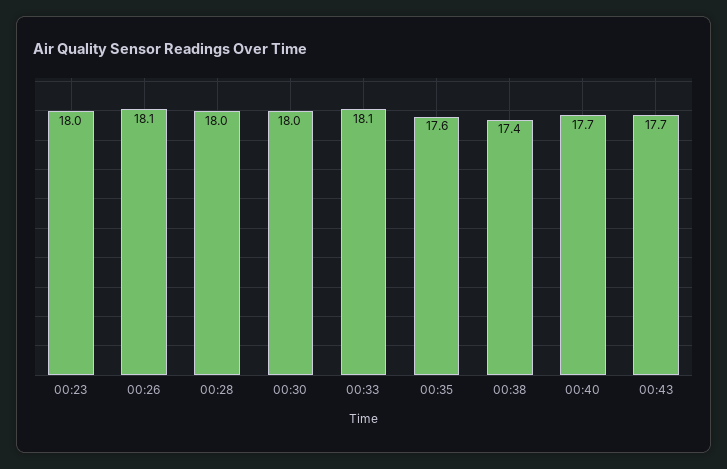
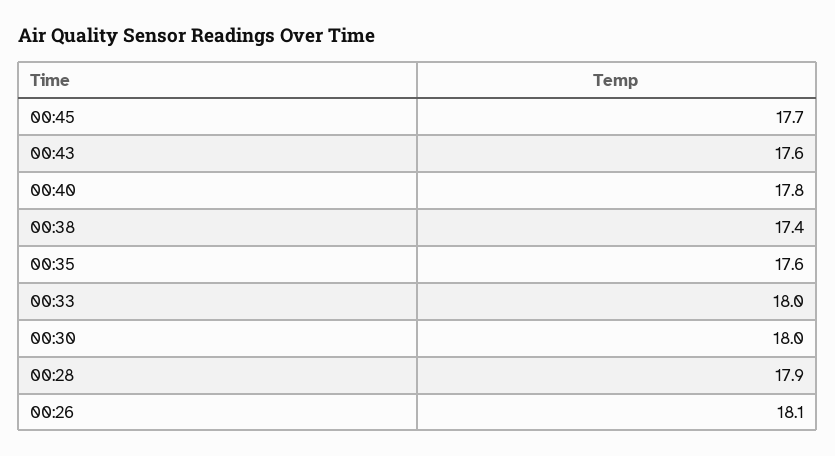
00:23: 18 -> none
00:28: 18 -> 17.9
00:33: 18.1 -> 18
00:40: 17.7 -> 17.8
00:43: 17.7 -> 17.6
00:45: none -> 17.7

